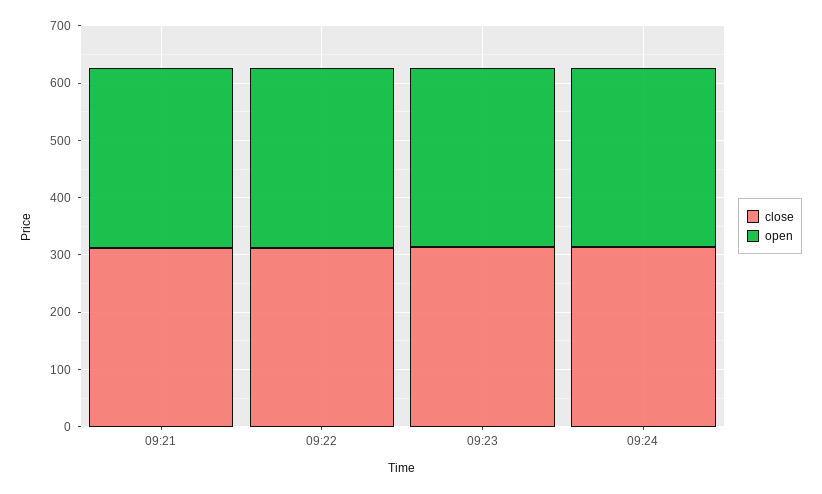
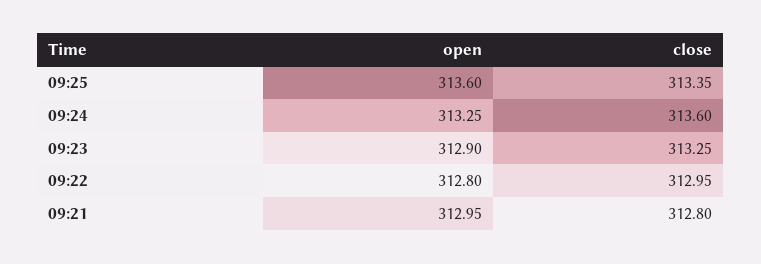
open, 09:25: none -> 313.6
close, 09:25: none -> 313.35

